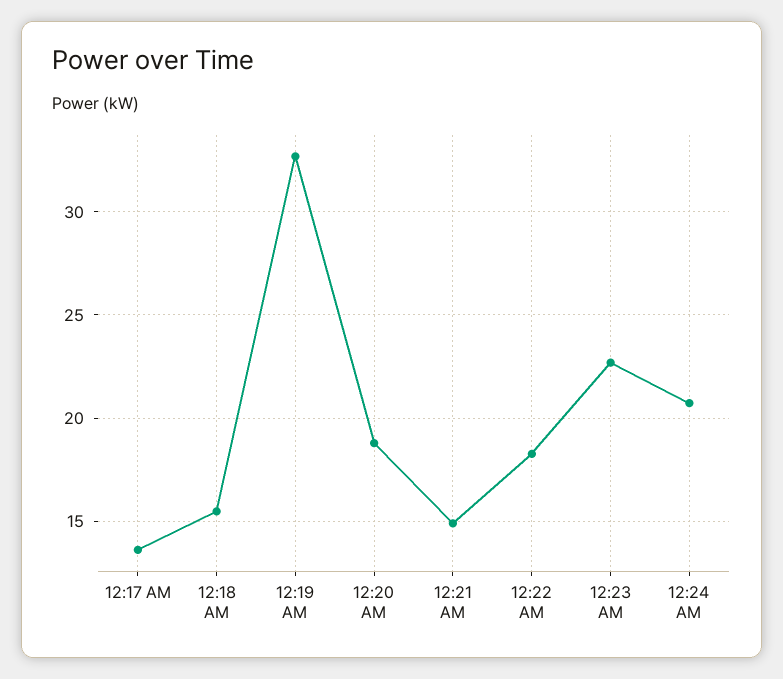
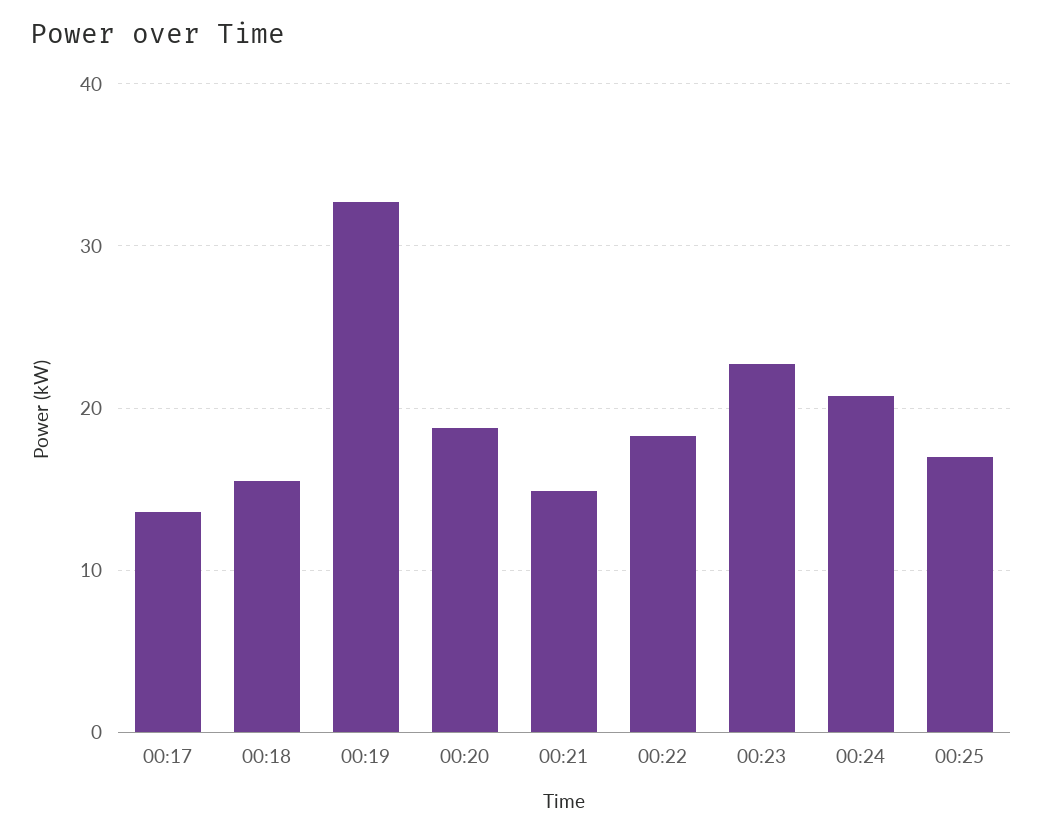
00:25: none -> 17

